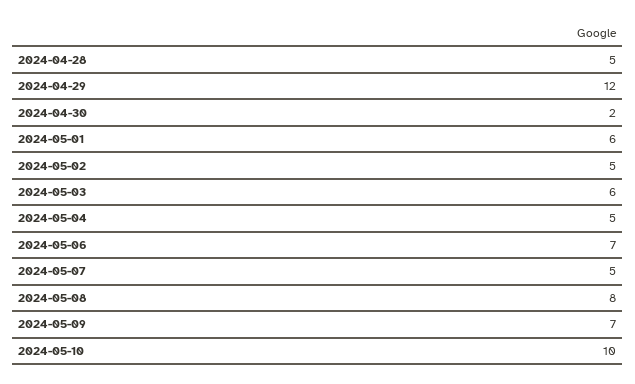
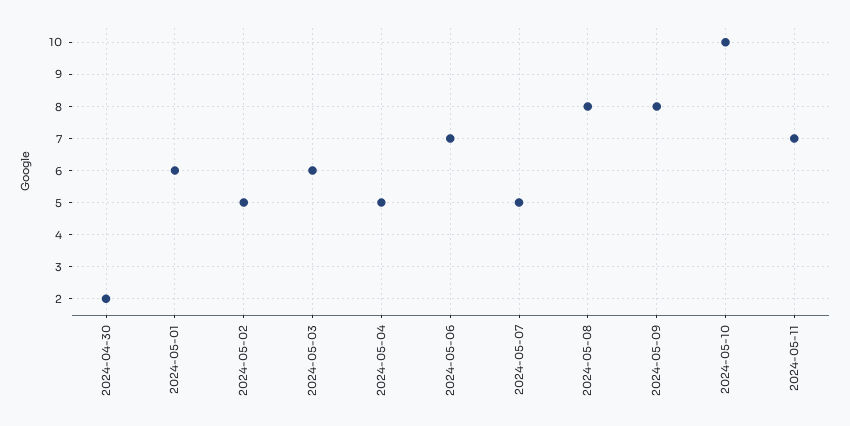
2024-04-28: 5 -> none
2024-04-29: 12 -> none
2024-05-09: 7 -> 8
2024-05-11: none -> 7

